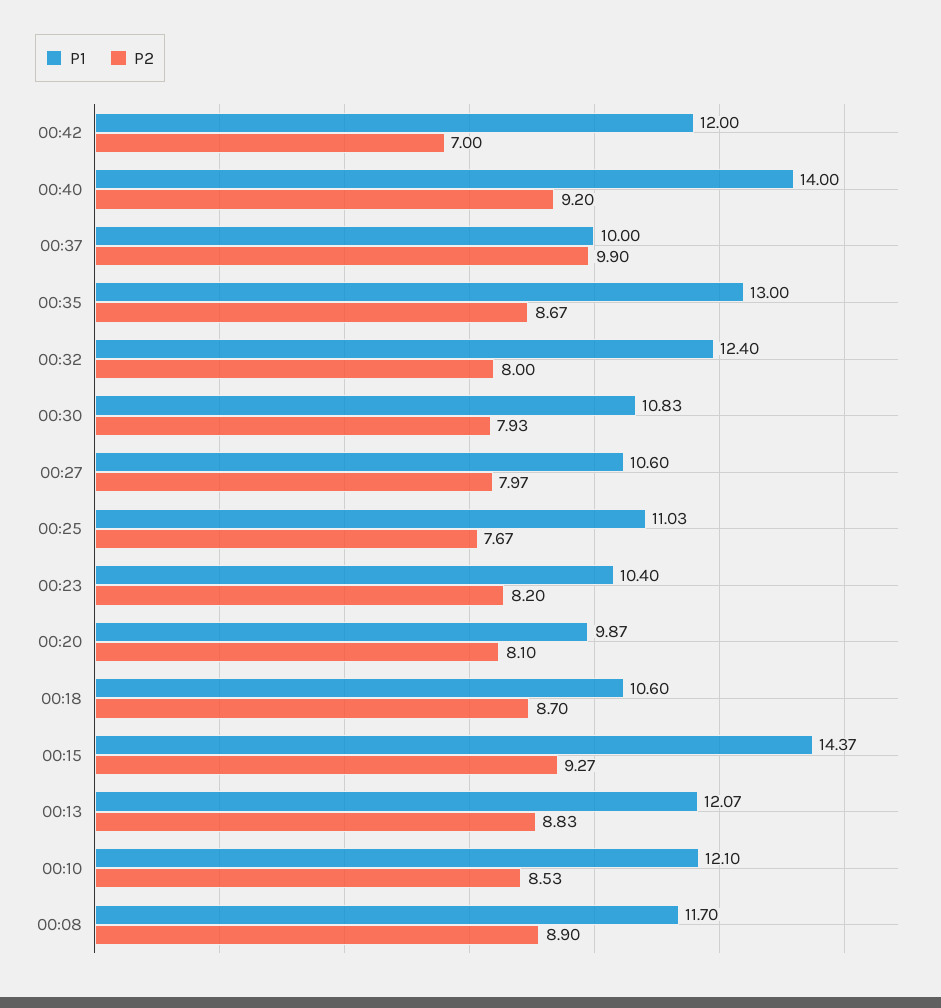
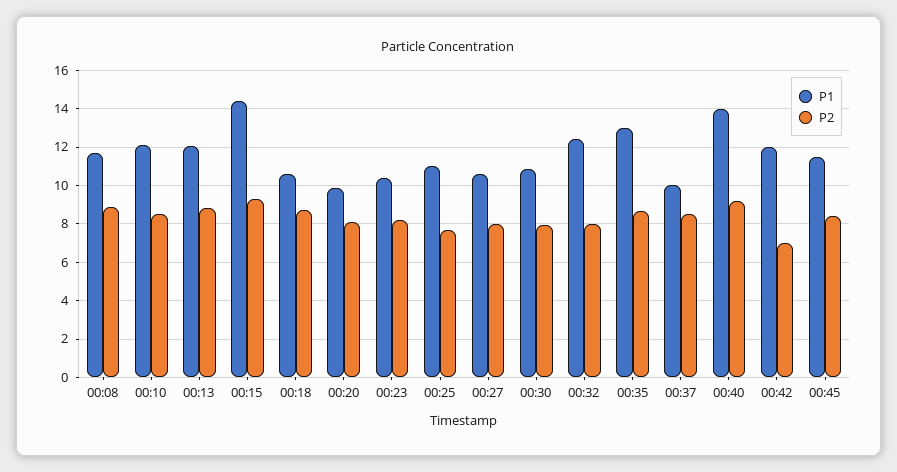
P2, 00:37: 9.9 -> 8.5
P1, 00:45: none -> 11.5
P2, 00:45: none -> 8.5

